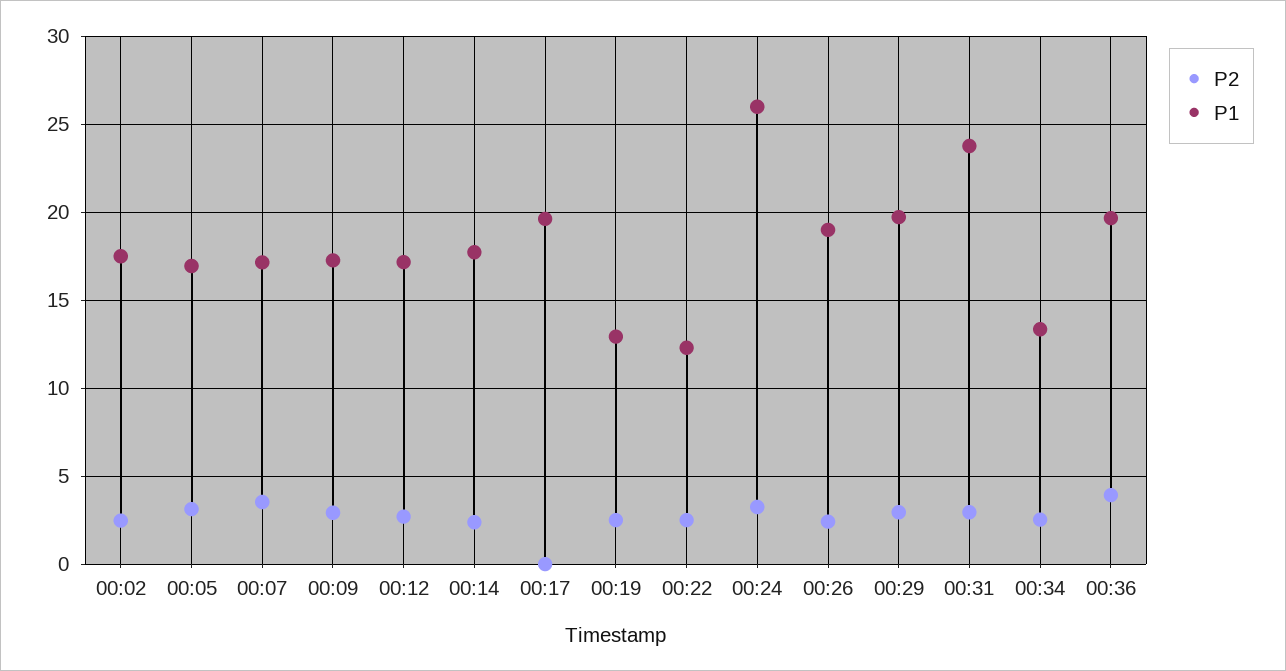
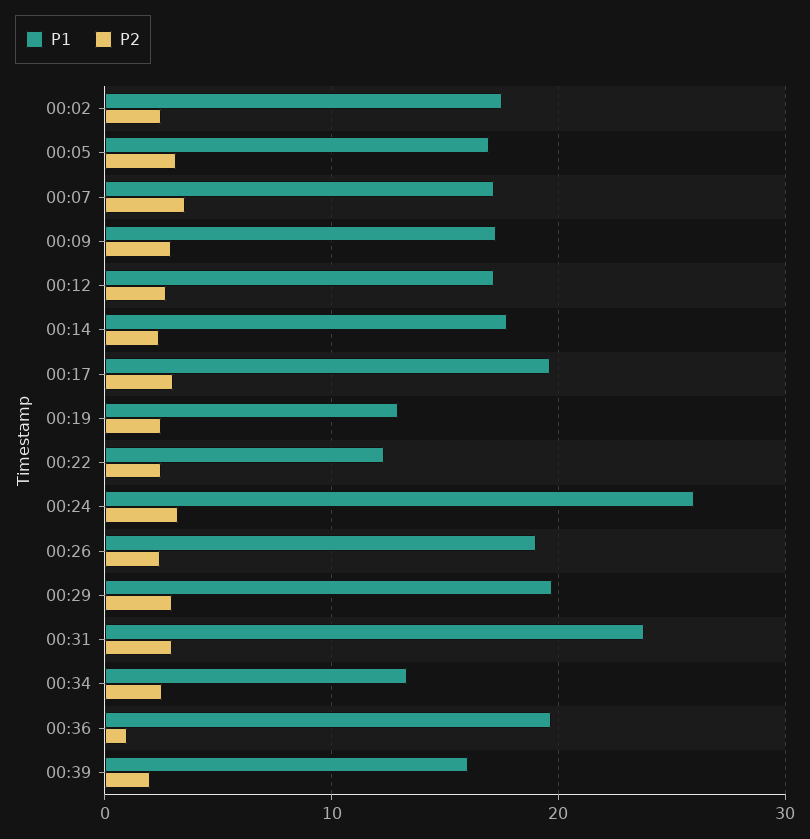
P2, 00:17: 0 -> 3
P2, 00:36: 4 -> 1
P1, 00:39: none -> 16
P2, 00:39: none -> 2

